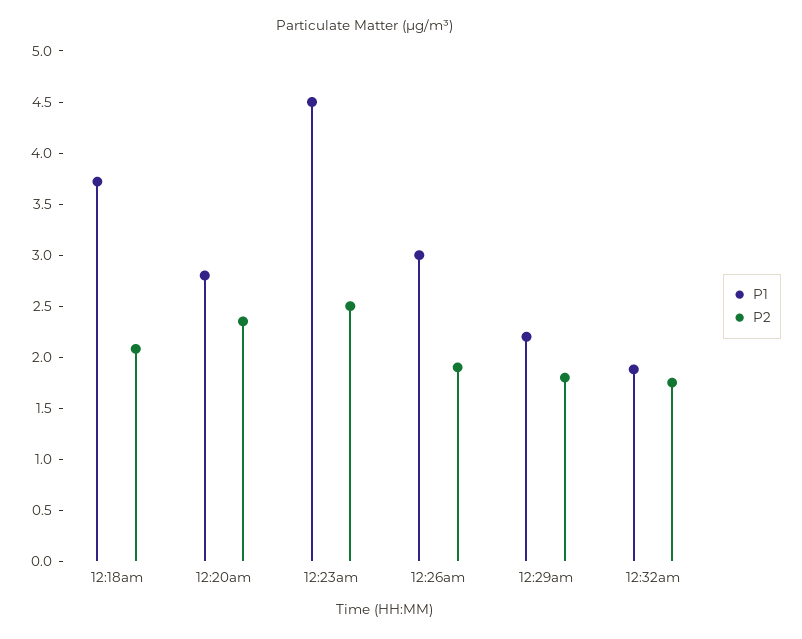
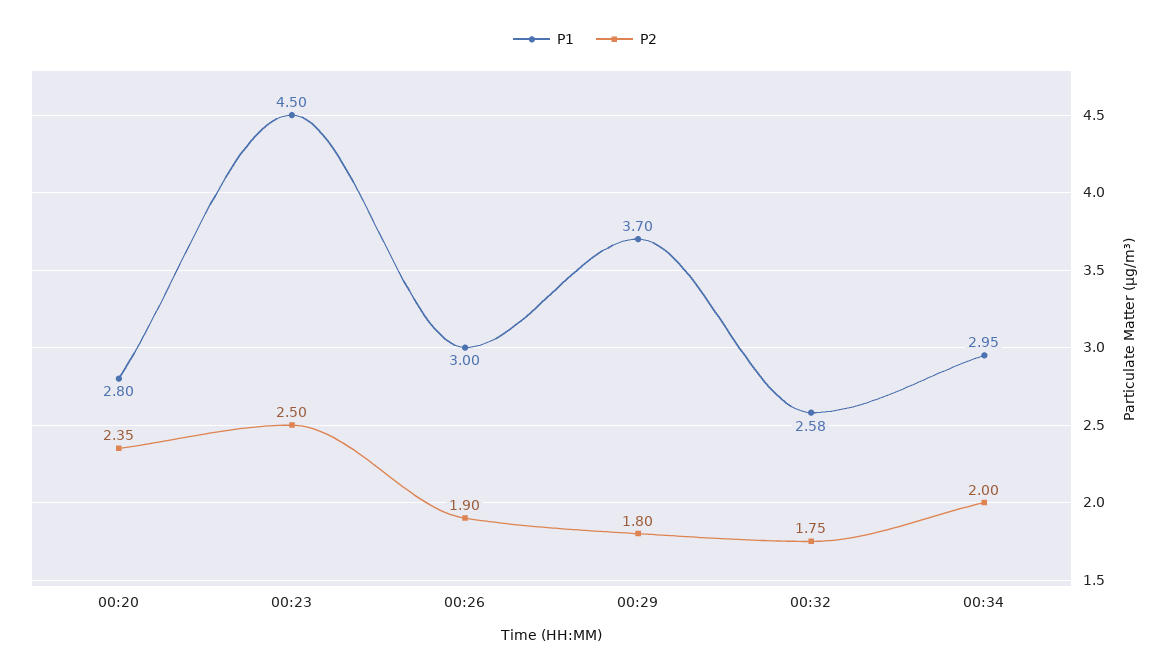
P1, 12:18am: 3.7 -> none
P2, 12:18am: 2.1 -> none
P1, 12:29am: 2.2 -> 3.7
P1, 12:32am: 1.9 -> 2.58
P1, 00:34: none -> 2.95
P2, 00:34: none -> 2

